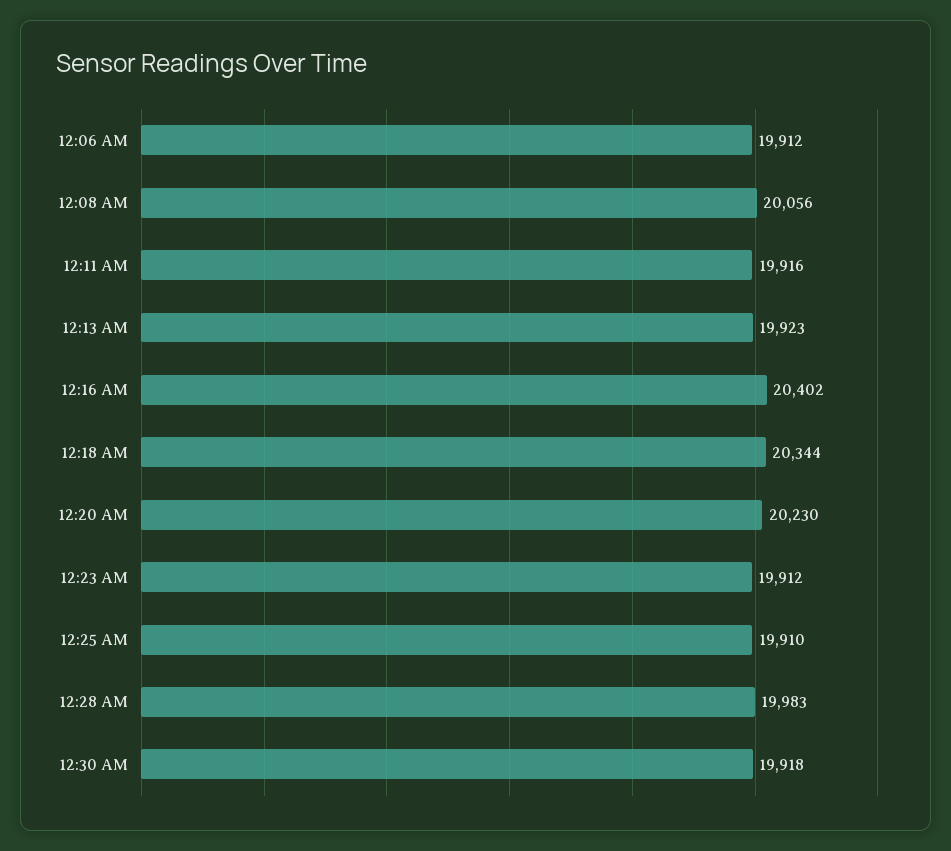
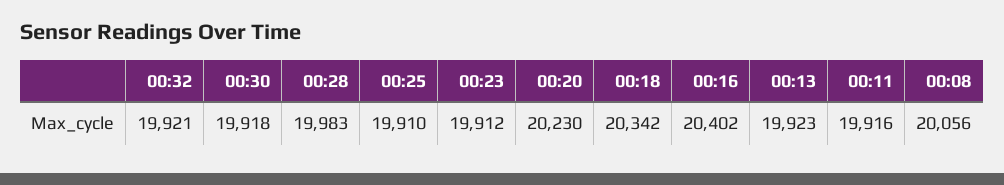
12:06 AM: 19912 -> none
12:18 AM: 20344 -> 20342
00:32: none -> 19921

